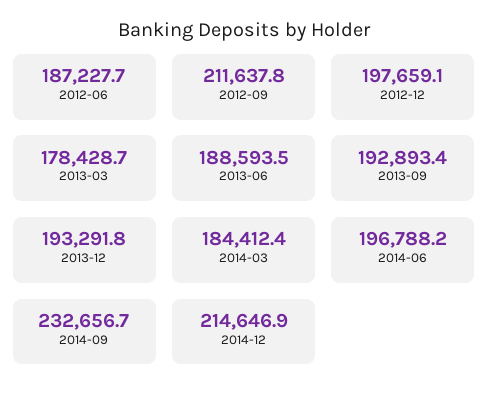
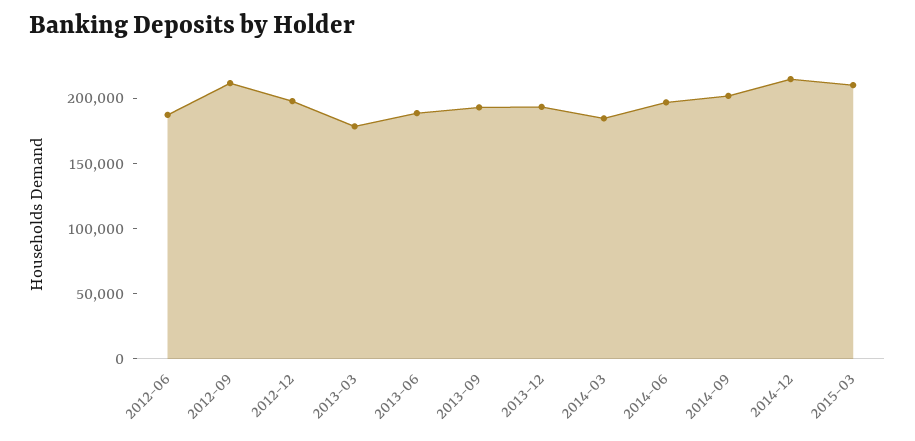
2014-09: 232656.7 -> 200000
2015-03: none -> 210000

